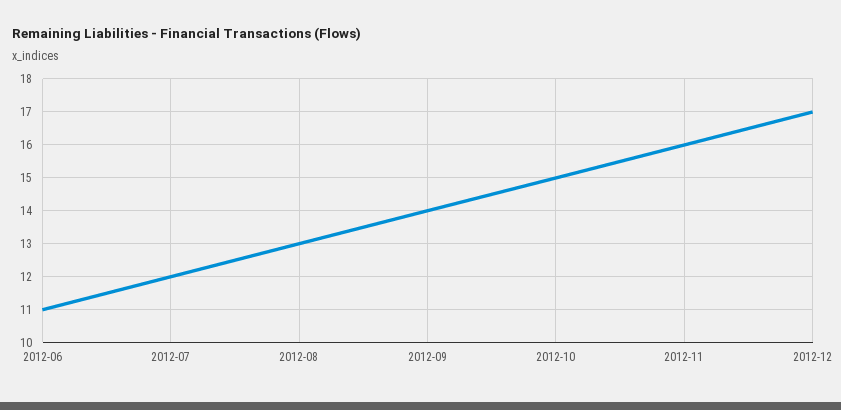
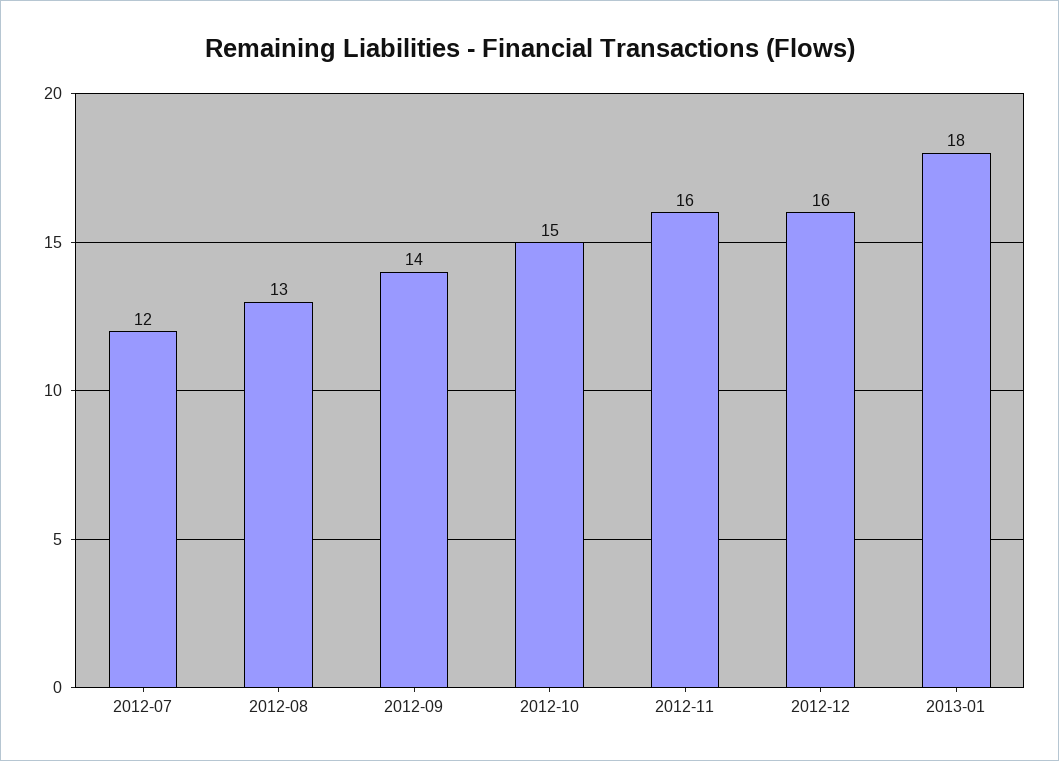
2012-06: 11 -> none
2012-12: 17 -> 16
2013-01: none -> 18

